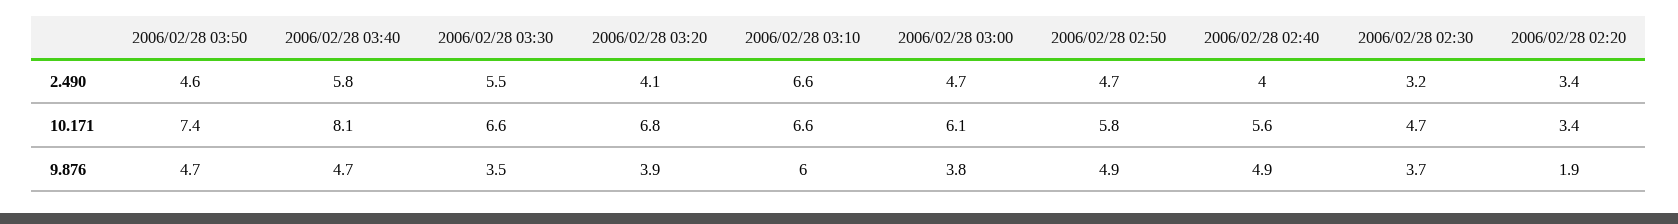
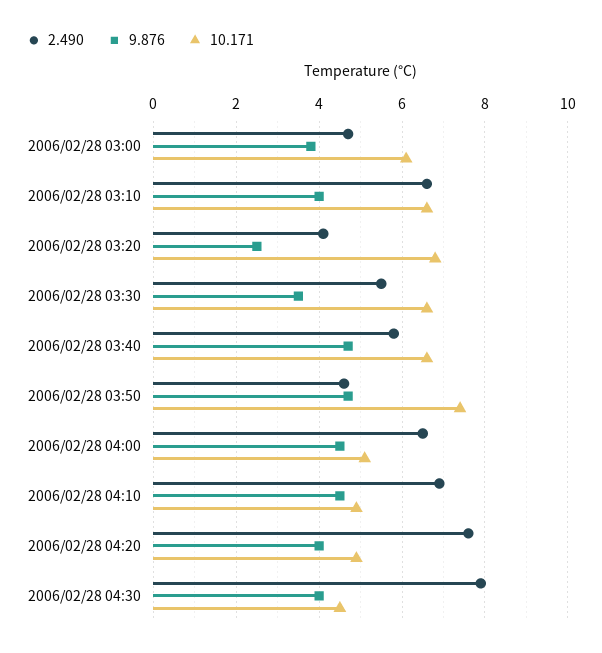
2.490, 2006/02/28 02:50: 4.7 -> none
2.490, 2006/02/28 02:40: 4 -> none
2.490, 2006/02/28 02:30: 3.2 -> none
2.490, 2006/02/28 02:20: 3.4 -> none
10.171, 2006/02/28 03:40: 8.1 -> 6.5
10.171, 2006/02/28 02:50: 5.8 -> none
10.171, 2006/02/28 02:40: 5.6 -> none
10.171, 2006/02/28 02:30: 4.7 -> none
10.171, 2006/02/28 02:20: 3.4 -> none
9.876, 2006/02/28 03:20: 3.9 -> 2.5
9.876, 2006/02/28 03:10: 6 -> 4
9.876, 2006/02/28 02:50: 4.9 -> none
9.876, 2006/02/28 02:40: 4.9 -> none
9.876, 2006/02/28 02:30: 3.7 -> none
9.876, 2006/02/28 02:20: 1.9 -> none
2.490, 2006/02/28 04:00: none -> 6.5
9.876, 2006/02/28 04:00: none -> 4.5
10.171, 2006/02/28 04:00: none -> 5
2.490, 2006/02/28 04:10: none -> 7
9.876, 2006/02/28 04:10: none -> 4.5
10.171, 2006/02/28 04:10: none -> 5
2.490, 2006/02/28 04:20: none -> 7.5
9.876, 2006/02/28 04:20: none -> 4
10.171, 2006/02/28 04:20: none -> 5
2.490, 2006/02/28 04:30: none -> 8
9.876, 2006/02/28 04:30: none -> 4
10.171, 2006/02/28 04:30: none -> 4.5

